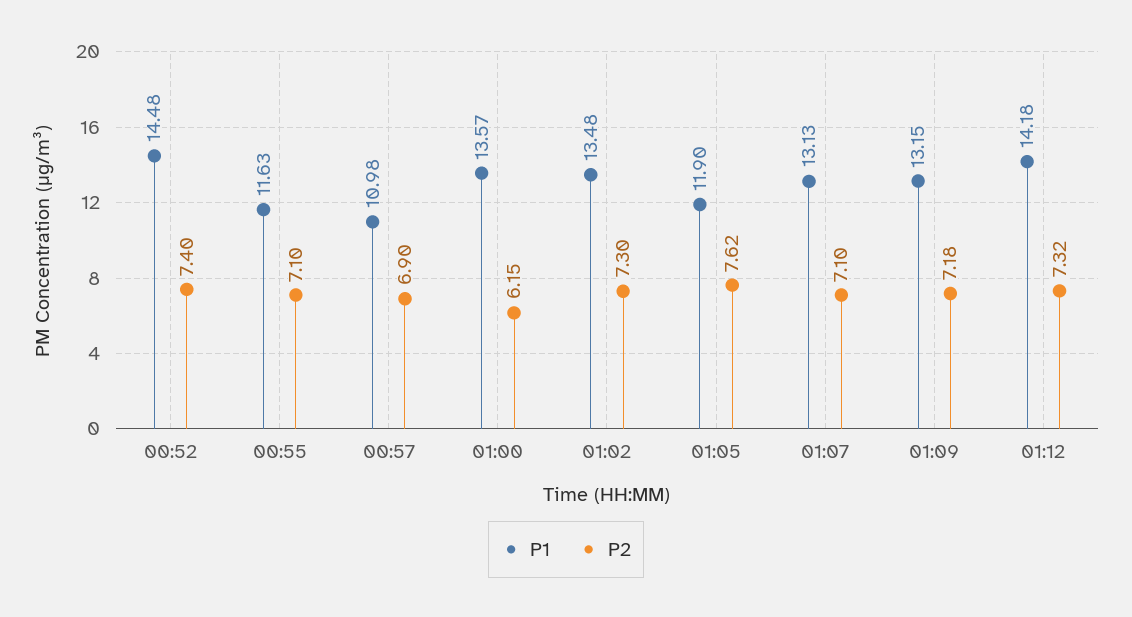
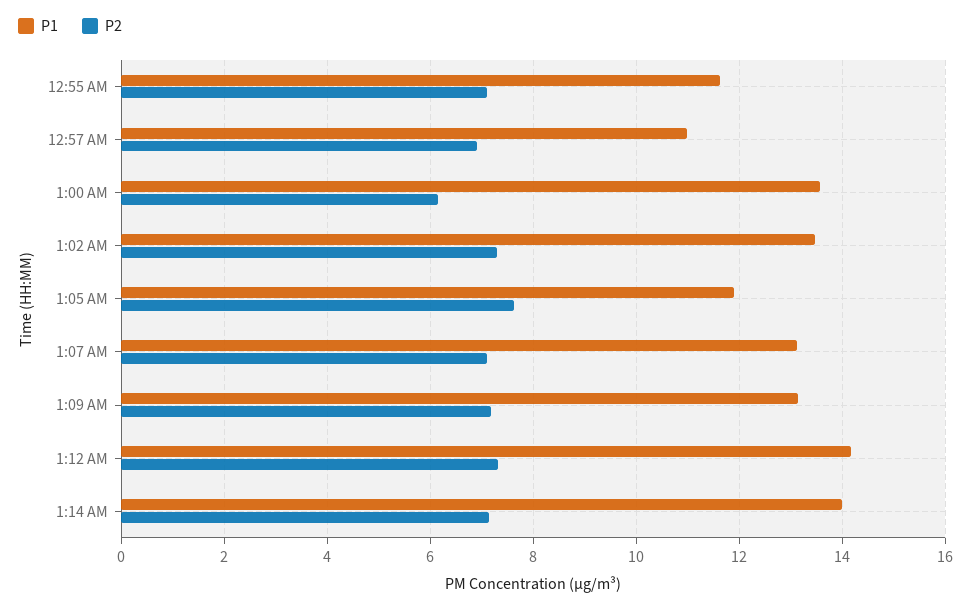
P1, 00:52: 14.48 -> none
P2, 00:52: 7.4 -> none
P1, 1:14 AM: none -> 14
P2, 1:14 AM: none -> 7.2

